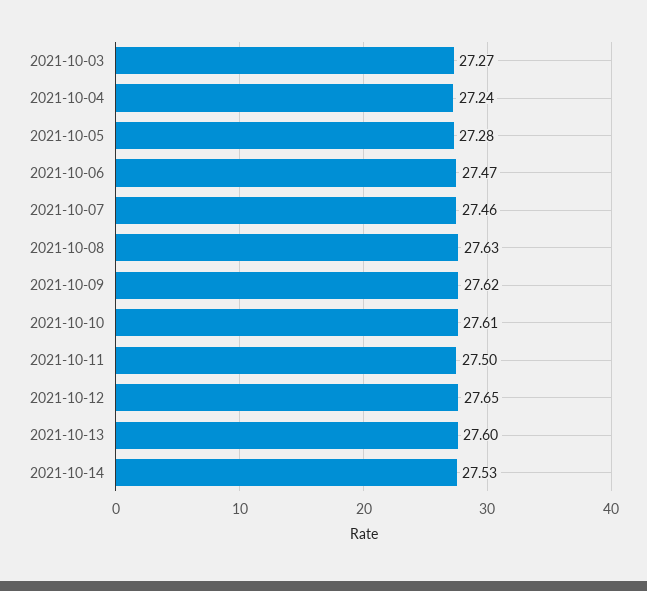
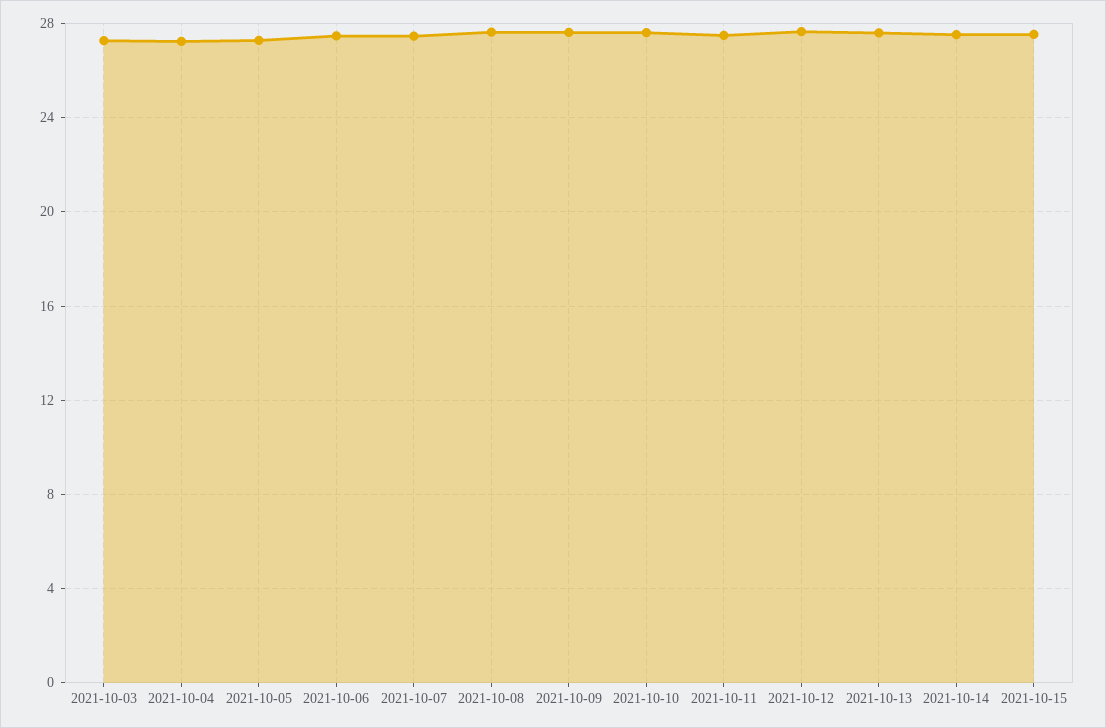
2021-10-15: none -> 27.5

